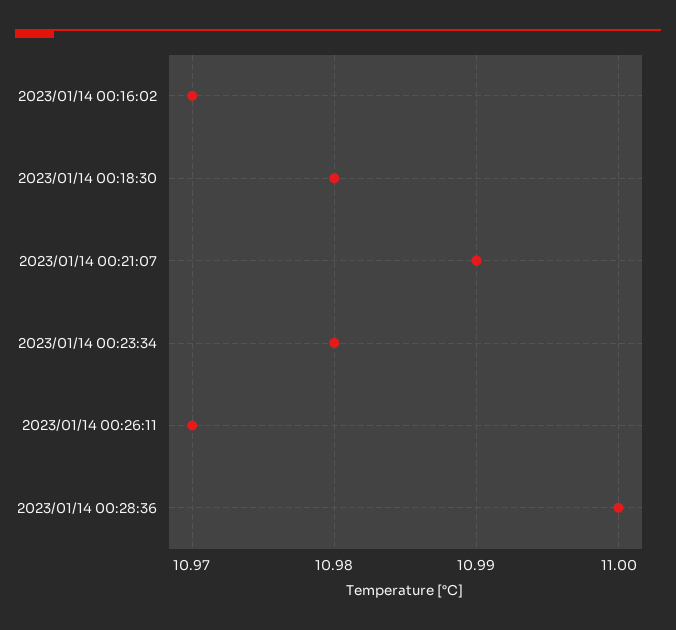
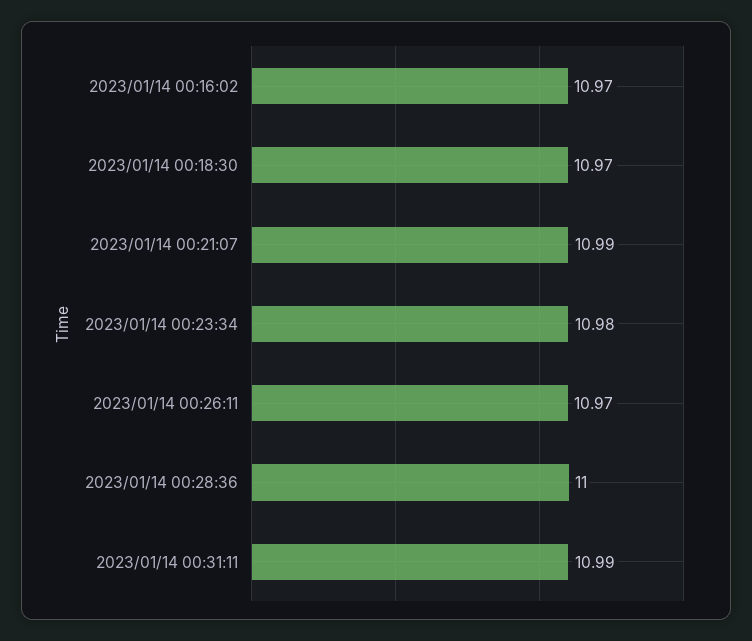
2023/01/14 00:18:30: 10.98 -> 10.97
2023/01/14 00:31:11: none -> 10.99

